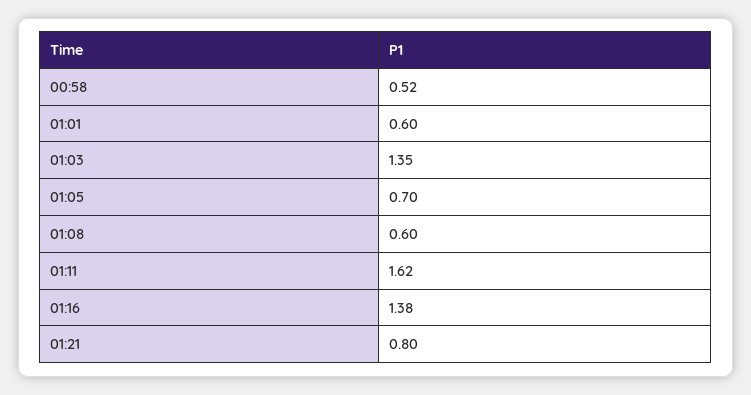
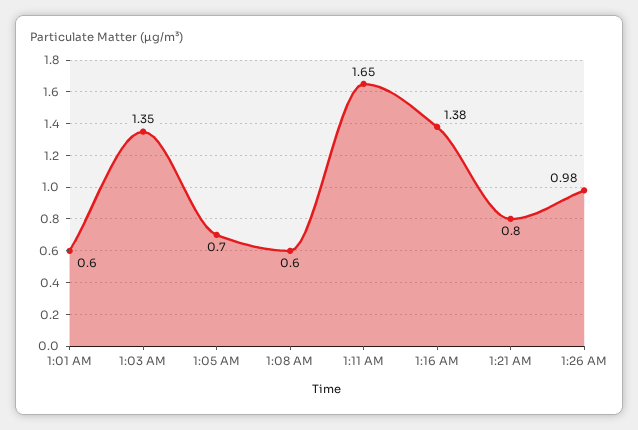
00:58: 0.52 -> none
01:11: 1.62 -> 1.65
1:26 AM: none -> 0.98

